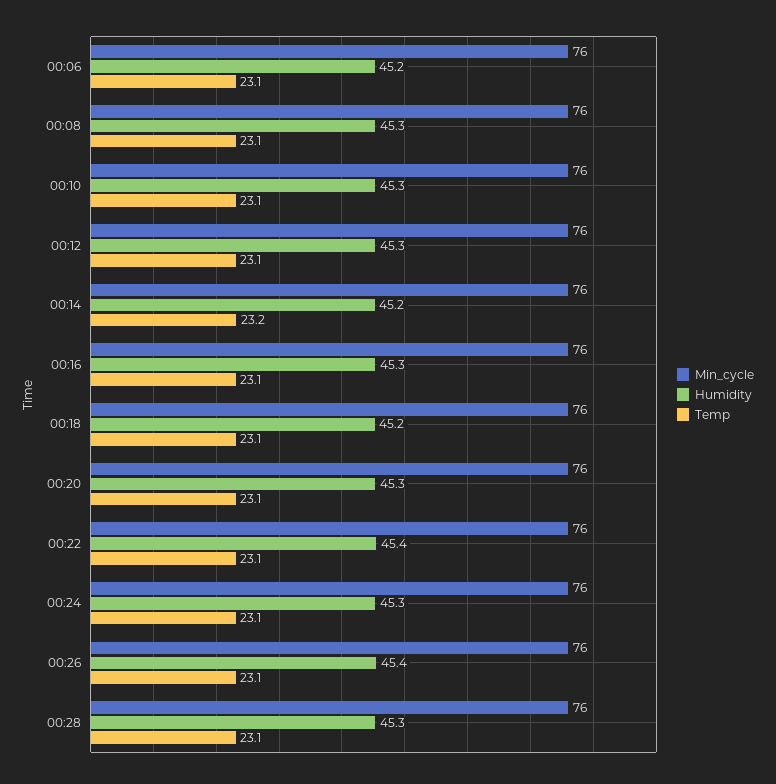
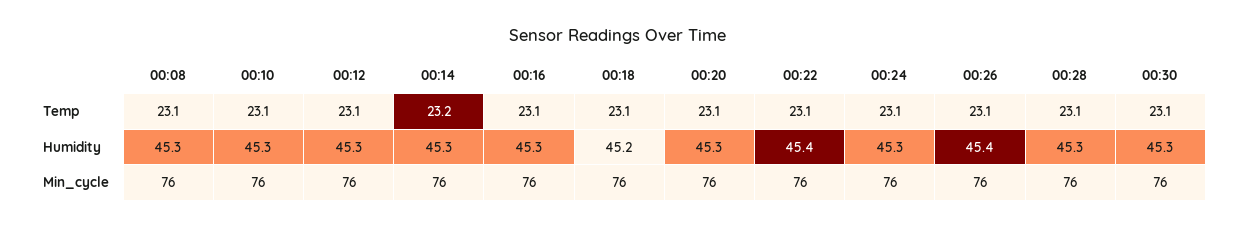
Min_cycle, 00:06: 76 -> none
Humidity, 00:06: 45.2 -> none
Temp, 00:06: 23.1 -> none
Humidity, 00:14: 45.2 -> 45.3
Temp, 00:30: none -> 23.1
Humidity, 00:30: none -> 45.3
Min_cycle, 00:30: none -> 76

